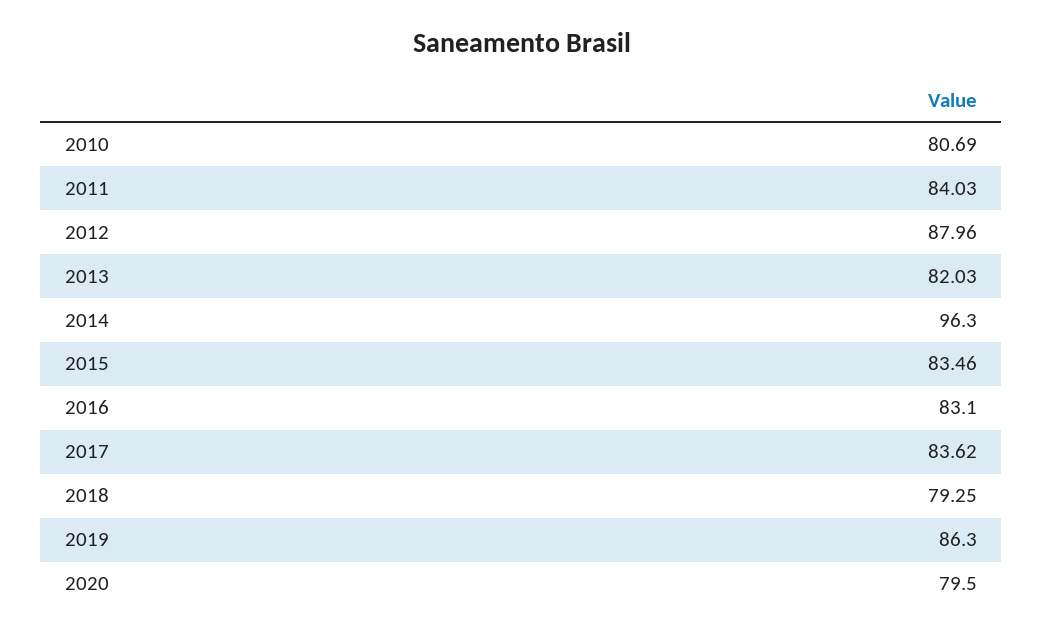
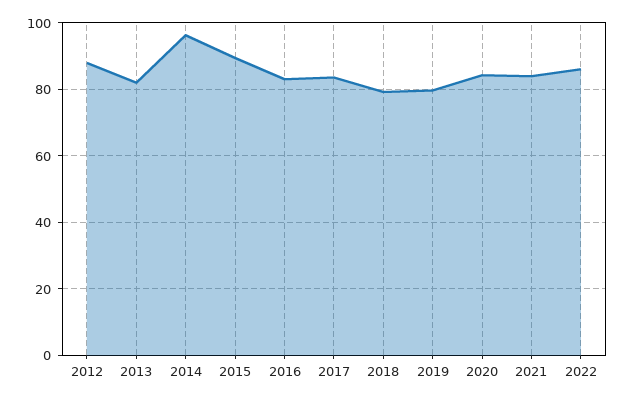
2010: 80.69 -> none
2011: 84.03 -> none
2015: 83.46 -> 90
2019: 86.3 -> 80
2020: 79.5 -> 84
2021: none -> 84
2022: none -> 86

